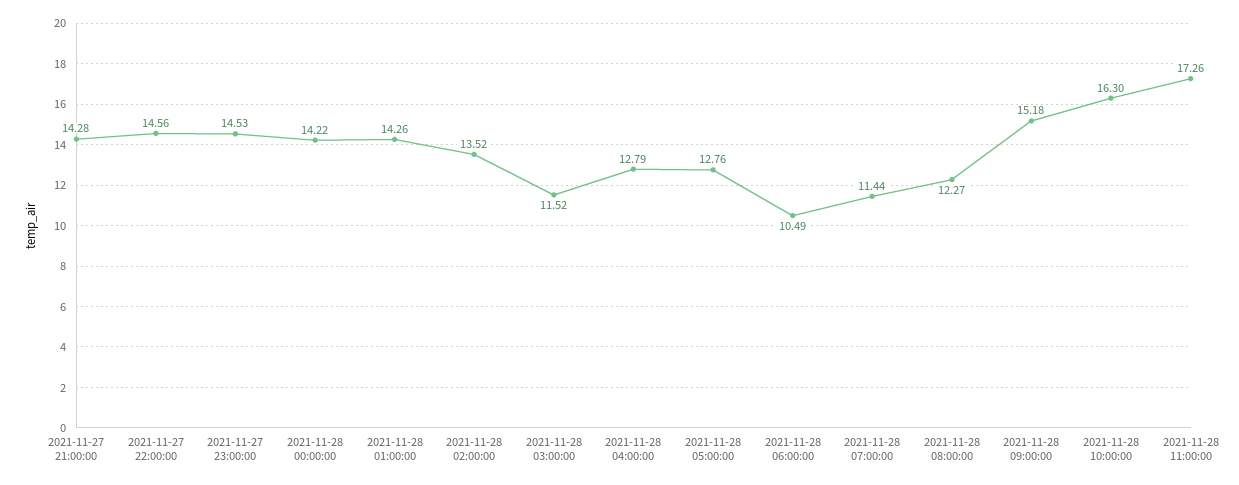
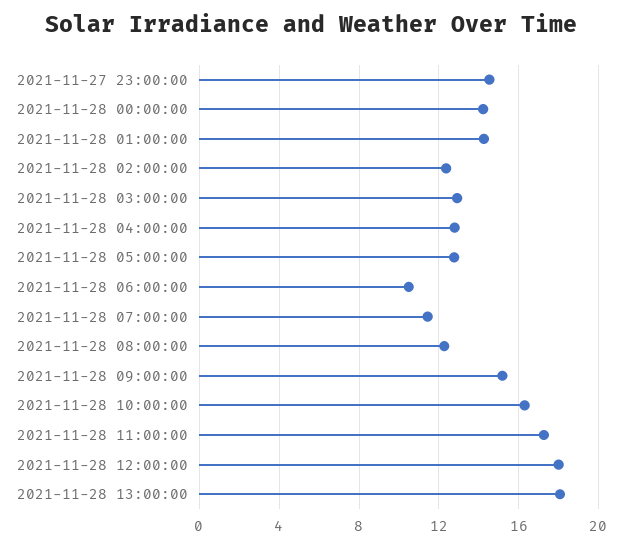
2021-11-27 21:00:00: 14.28 -> none
2021-11-27 22:00:00: 14.56 -> none
2021-11-28 02:00:00: 13.52 -> 12.5
2021-11-28 03:00:00: 11.52 -> 13
2021-11-28 12:00:00: none -> 18
2021-11-28 13:00:00: none -> 18

